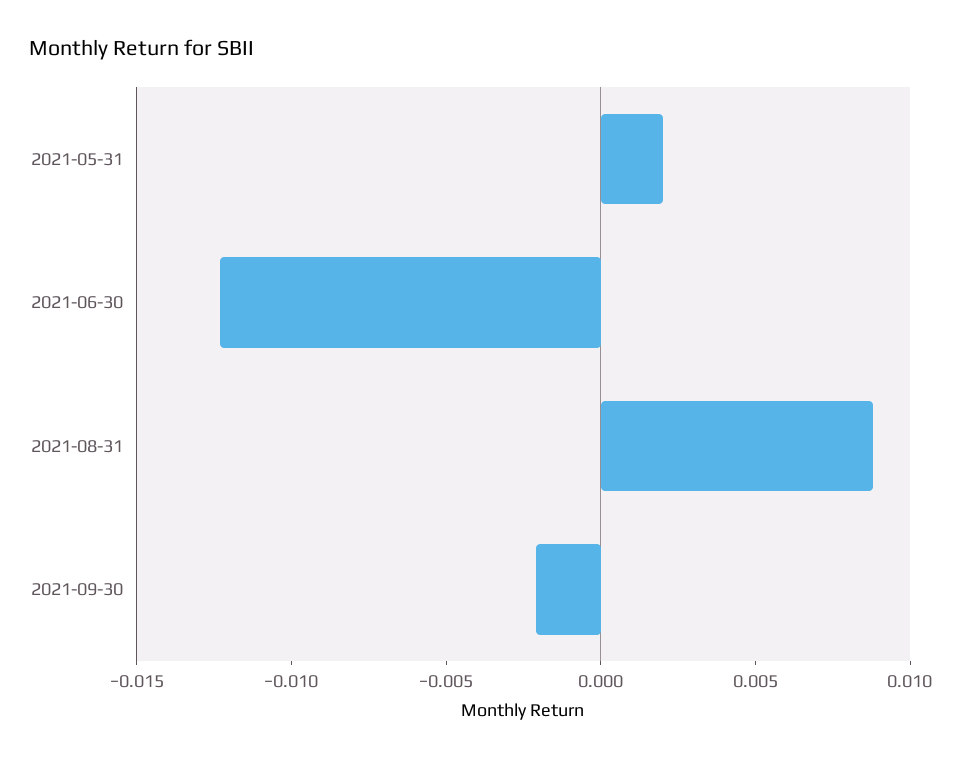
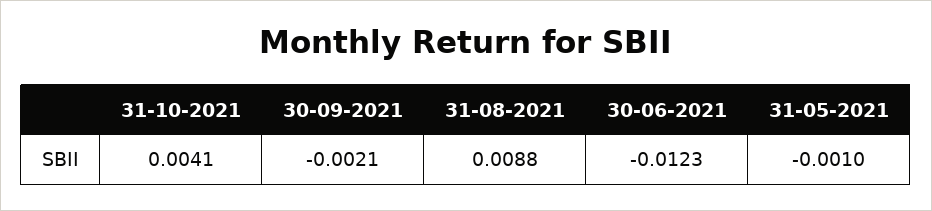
2021-05-31: 0.002 -> -0.001
31-10-2021: none -> 0.0041

